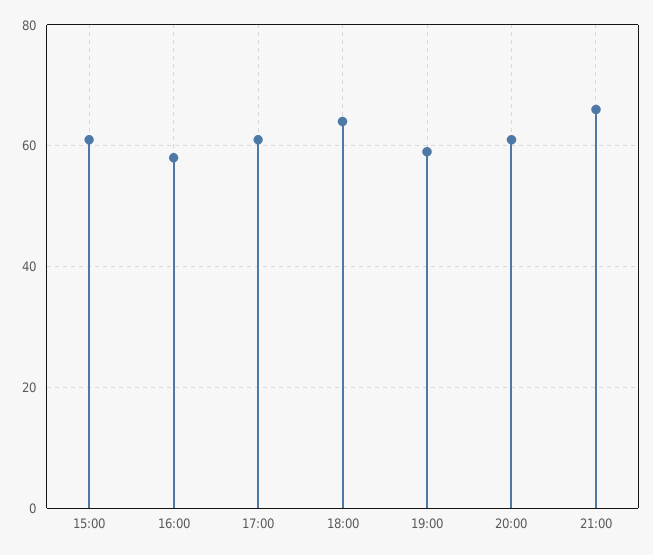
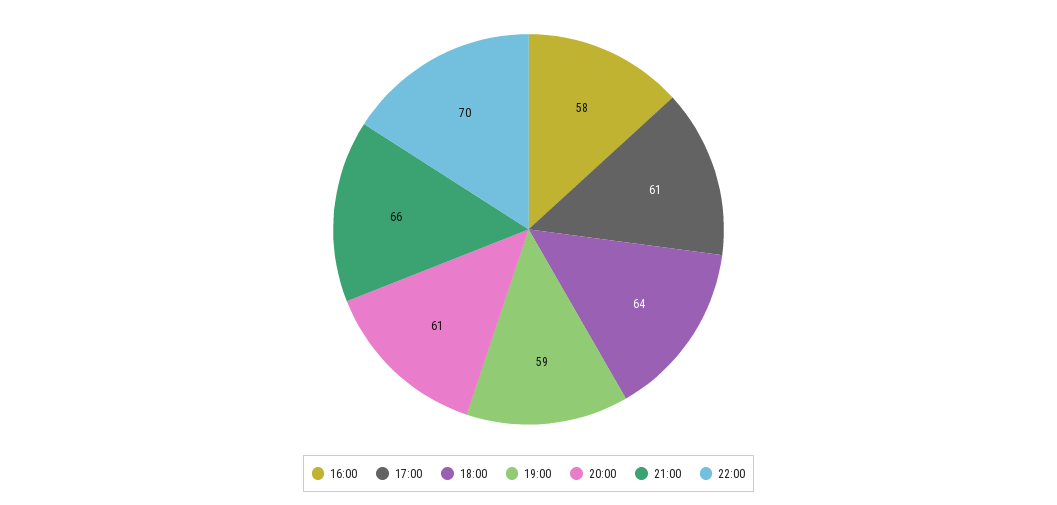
15:00: 60 -> none
22:00: none -> 70

